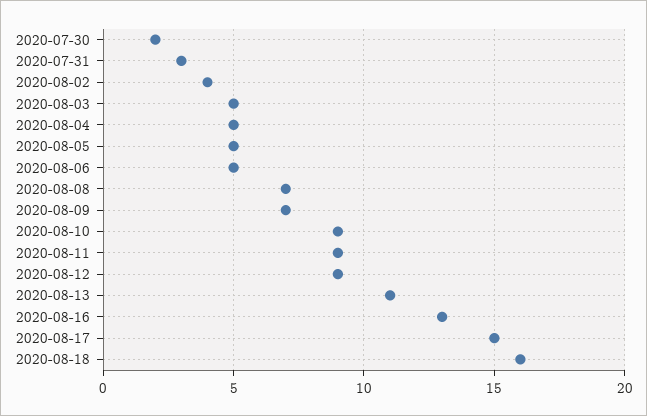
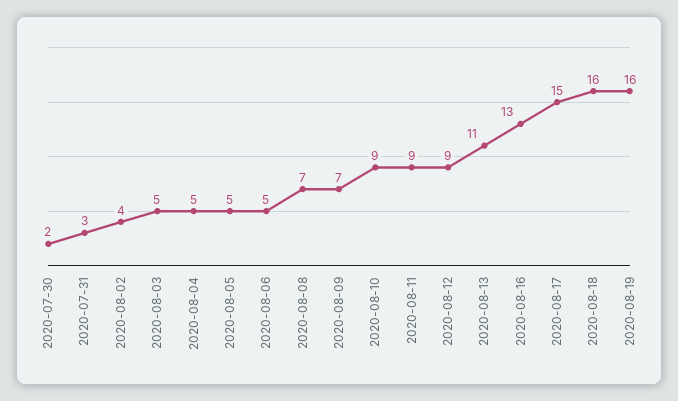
2020-08-19: none -> 16

